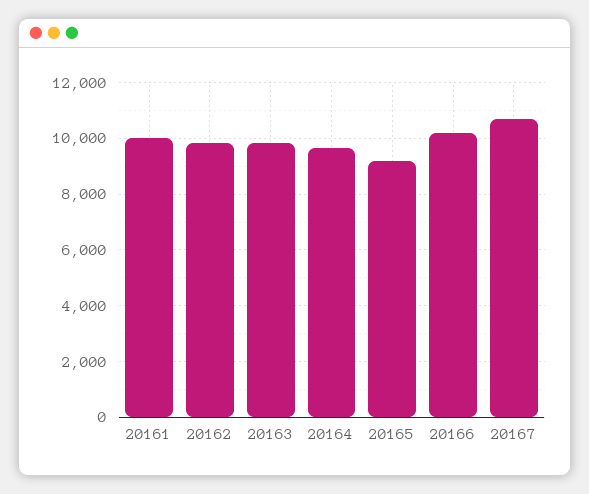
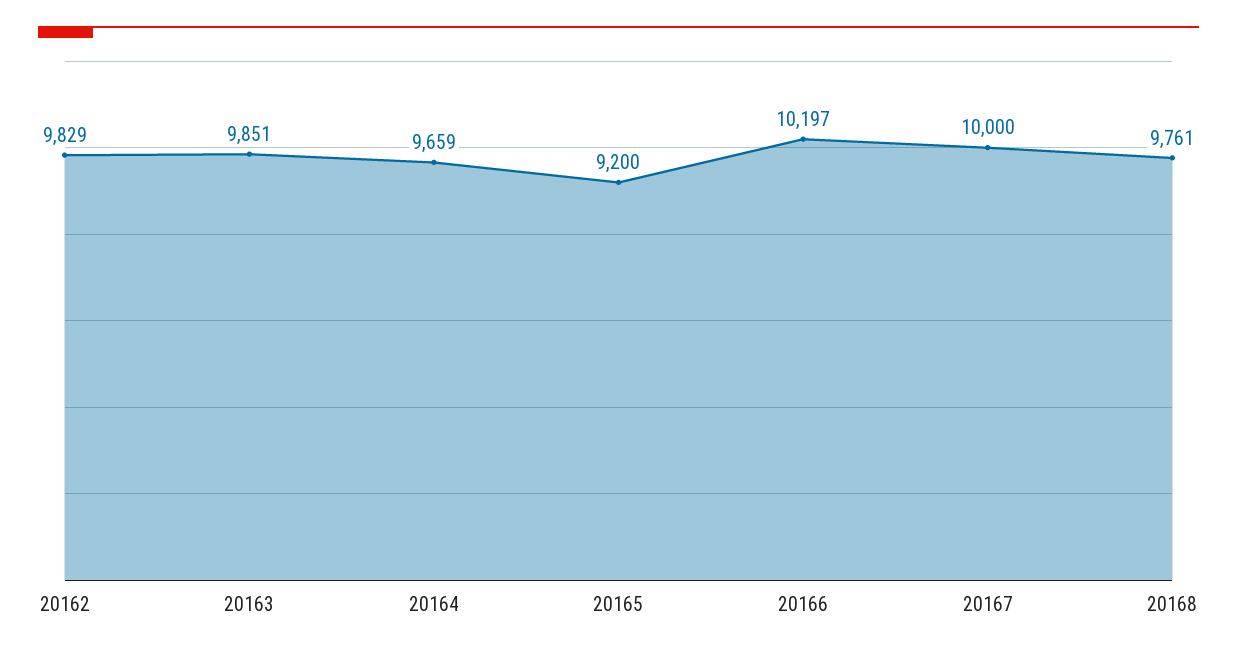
20161: 10000 -> none
20167: 10750 -> 10000
20168: none -> 9761

